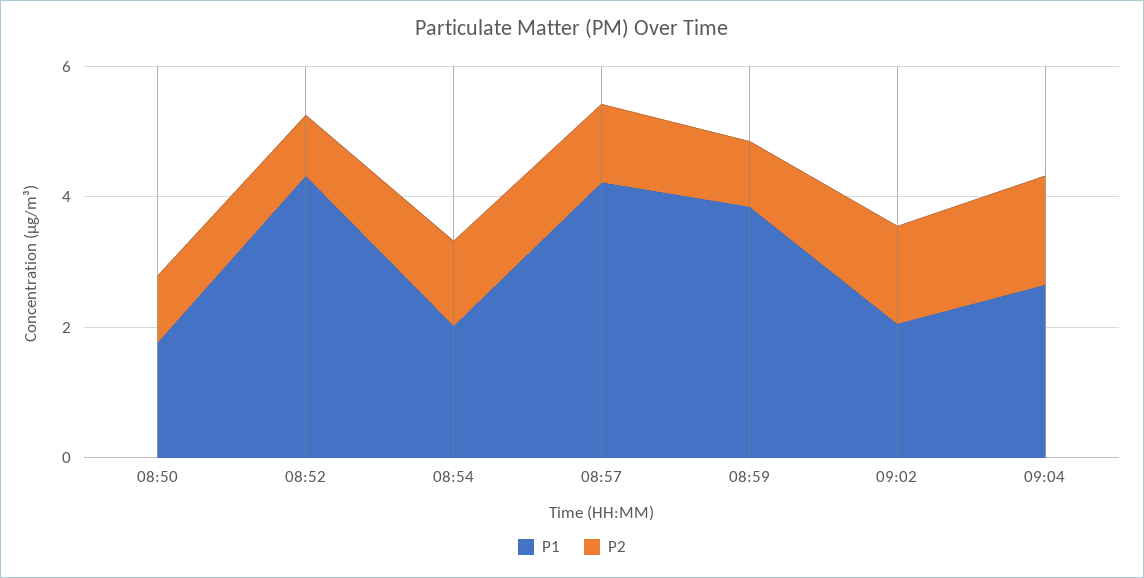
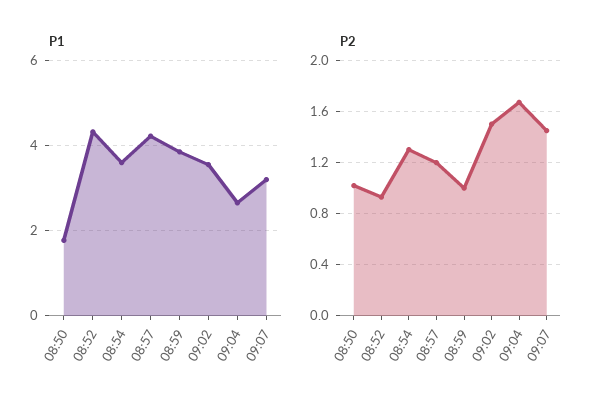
P1, 08:54: 2 -> 3.6
P1, 09:02: 2 -> 3.6
P1, 09:07: none -> 3.2
P2, 09:07: none -> 1.45

